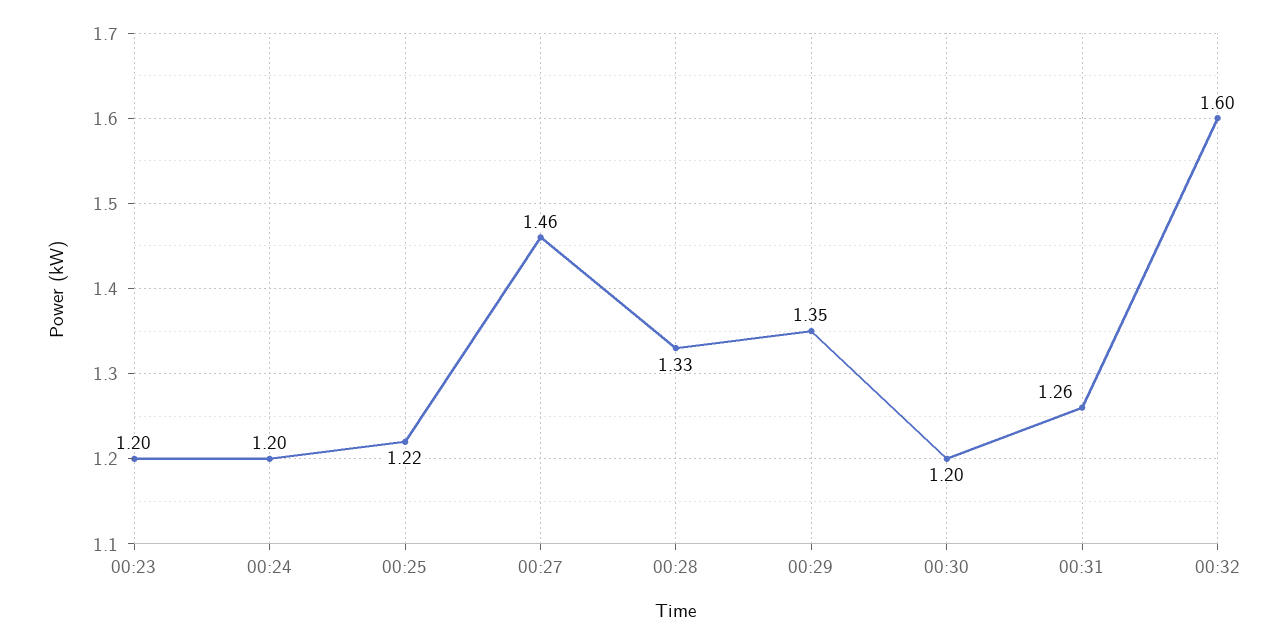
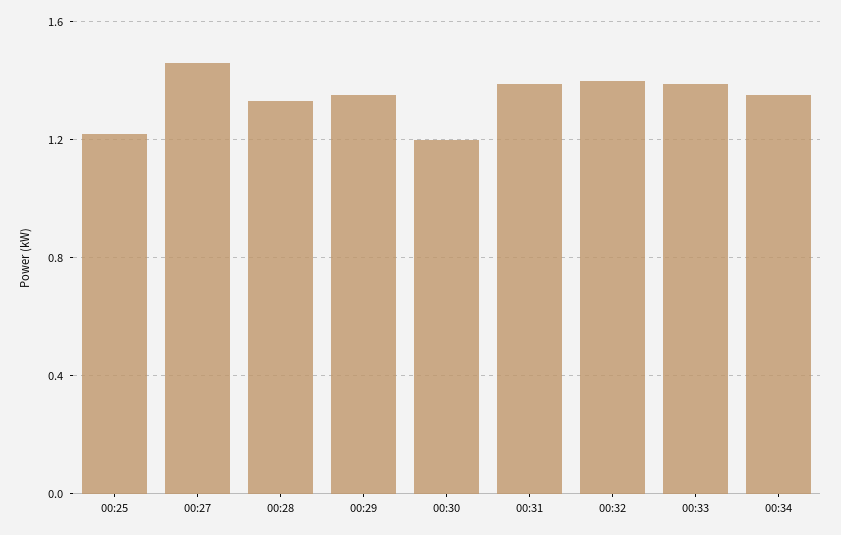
00:23: 1.2 -> none
00:24: 1.2 -> none
00:31: 1.26 -> 1.4
00:32: 1.6 -> 1.4
00:33: none -> 1.4
00:34: none -> 1.35

